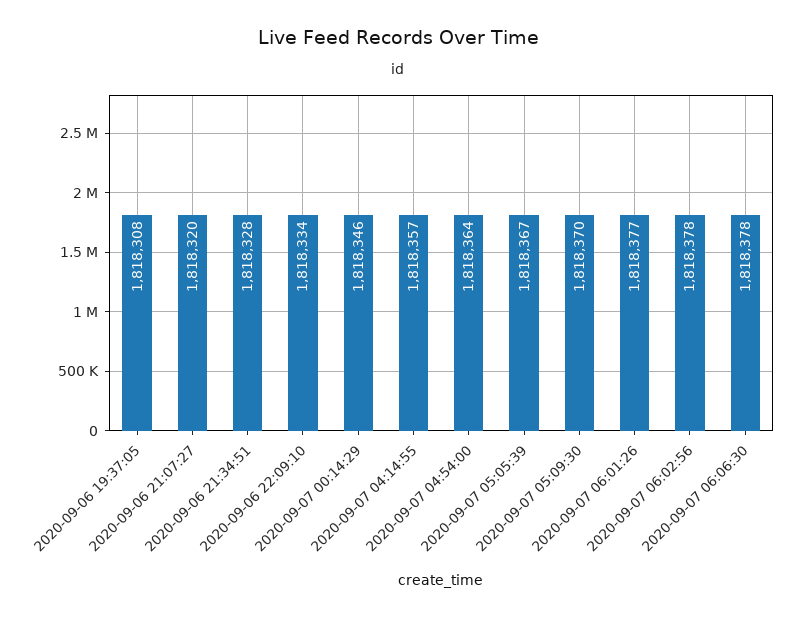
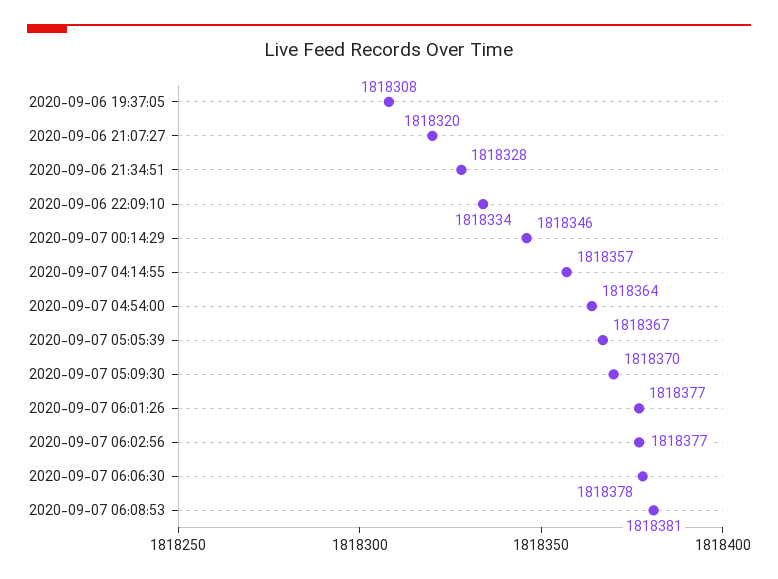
2020-09-07 06:02:56: 1818378 -> 1818377
2020-09-07 06:08:53: none -> 1818381

